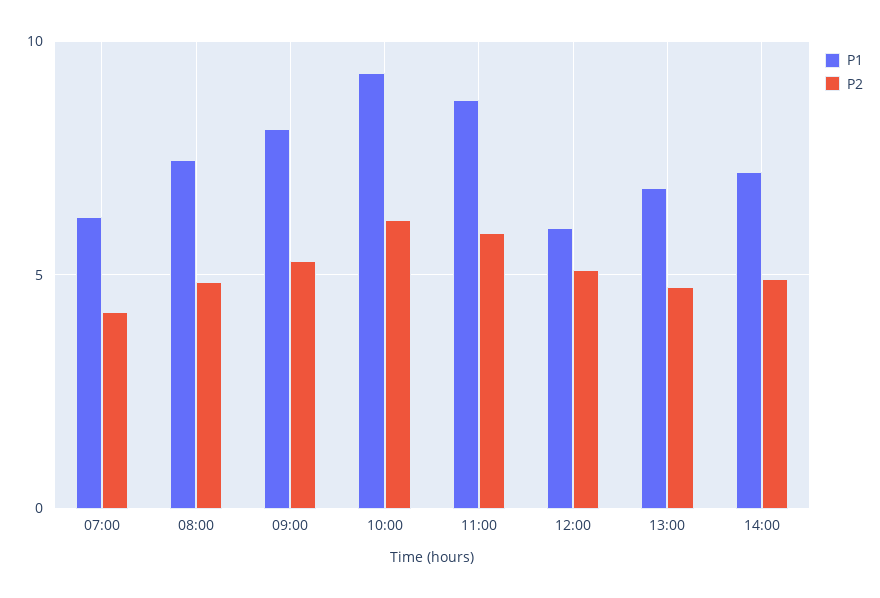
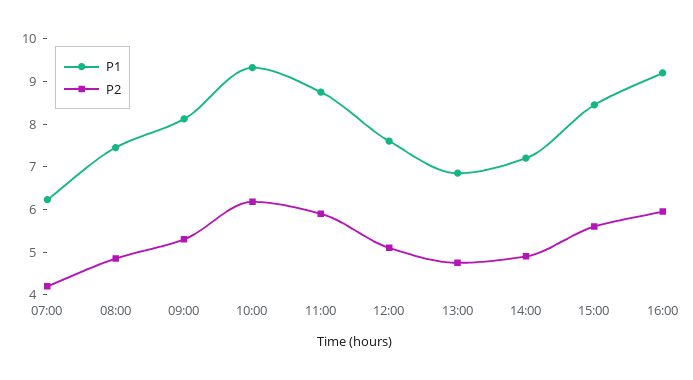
P1, 12:00: 6 -> 7.6
P1, 15:00: none -> 8.4
P2, 15:00: none -> 5.6
P1, 16:00: none -> 9.2
P2, 16:00: none -> 6

